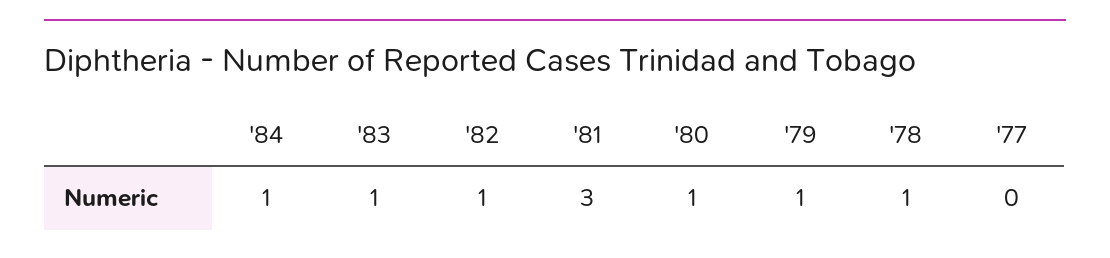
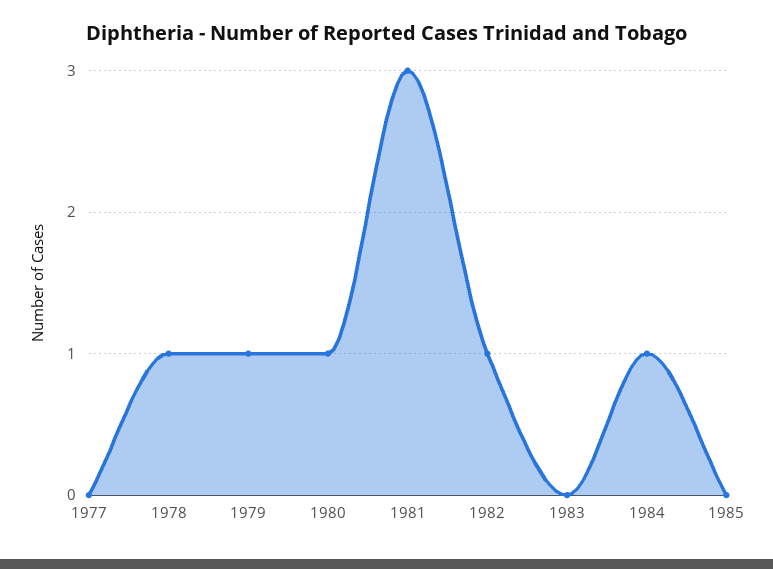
'83: 1 -> 0
1985: none -> 0

